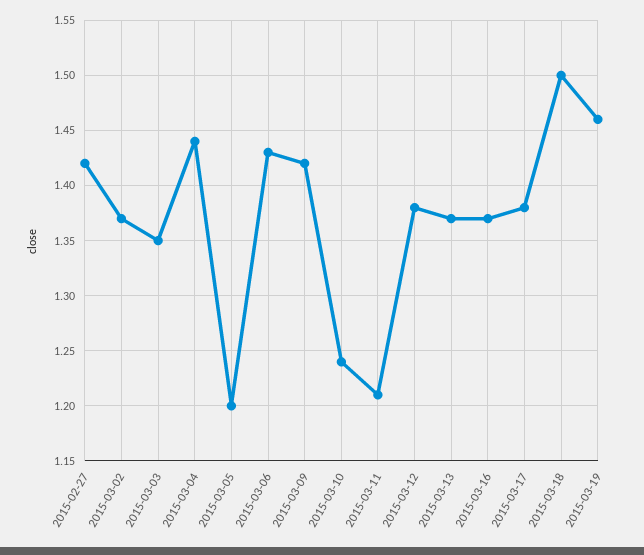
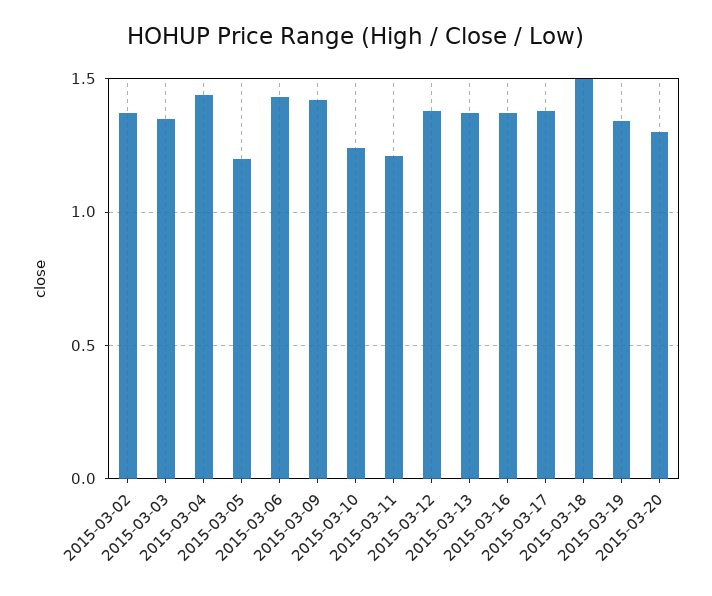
2015-02-27: 1.42 -> none
2015-03-19: 1.46 -> 1.35
2015-03-20: none -> 1.3

